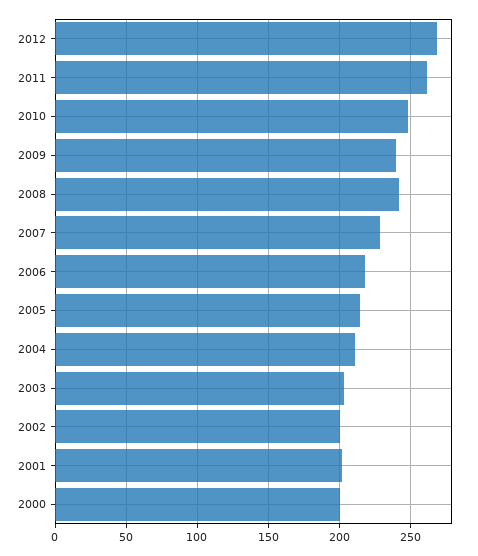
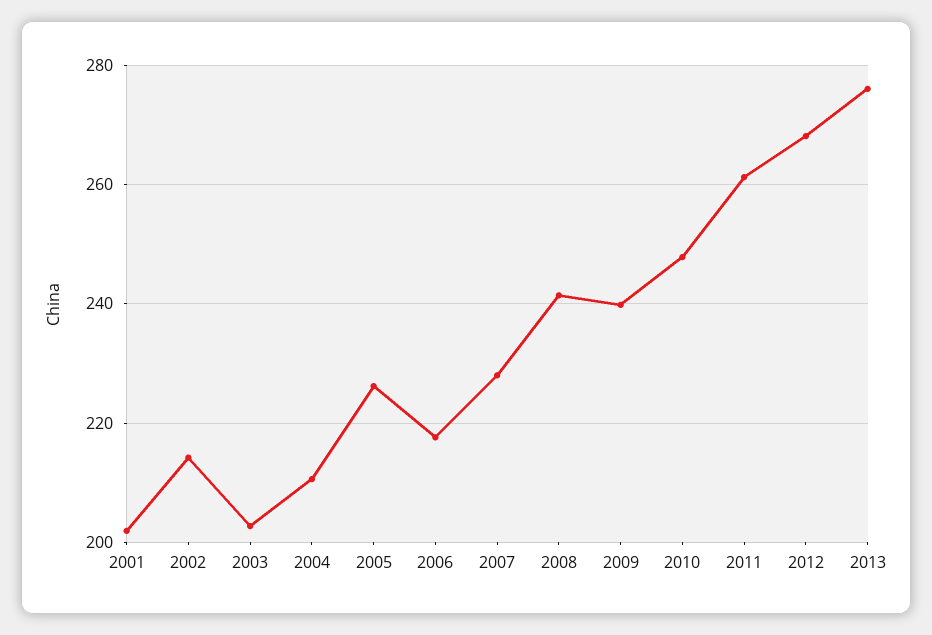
2005: 215 -> 226
2002: 200 -> 214
2000: 200 -> none
2013: none -> 276

